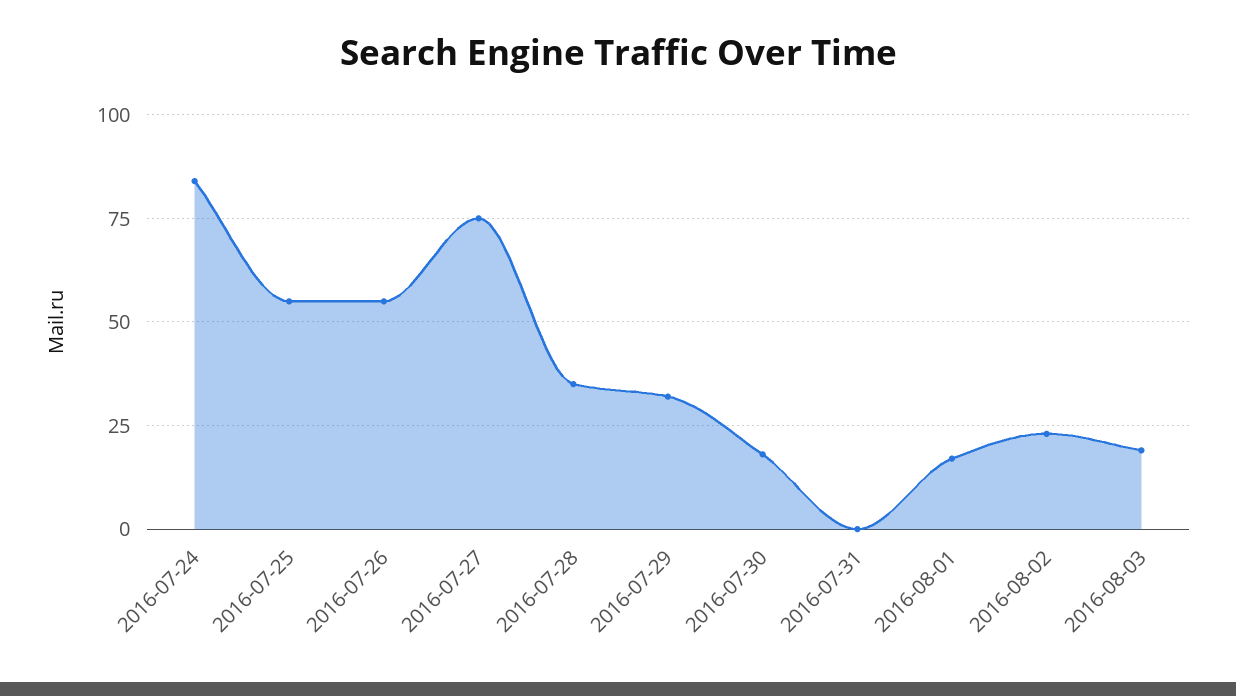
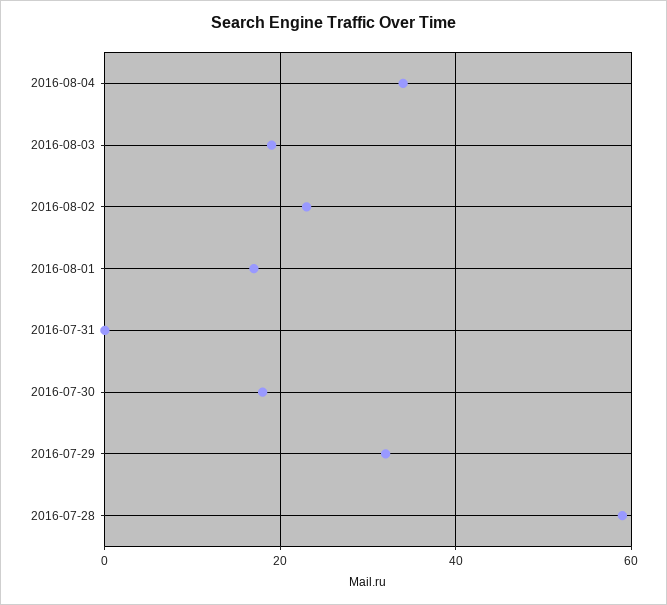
2016-07-24: 85 -> none
2016-07-25: 55 -> none
2016-07-26: 55 -> none
2016-07-27: 75 -> none
2016-07-28: 35 -> 60
2016-08-04: none -> 35

